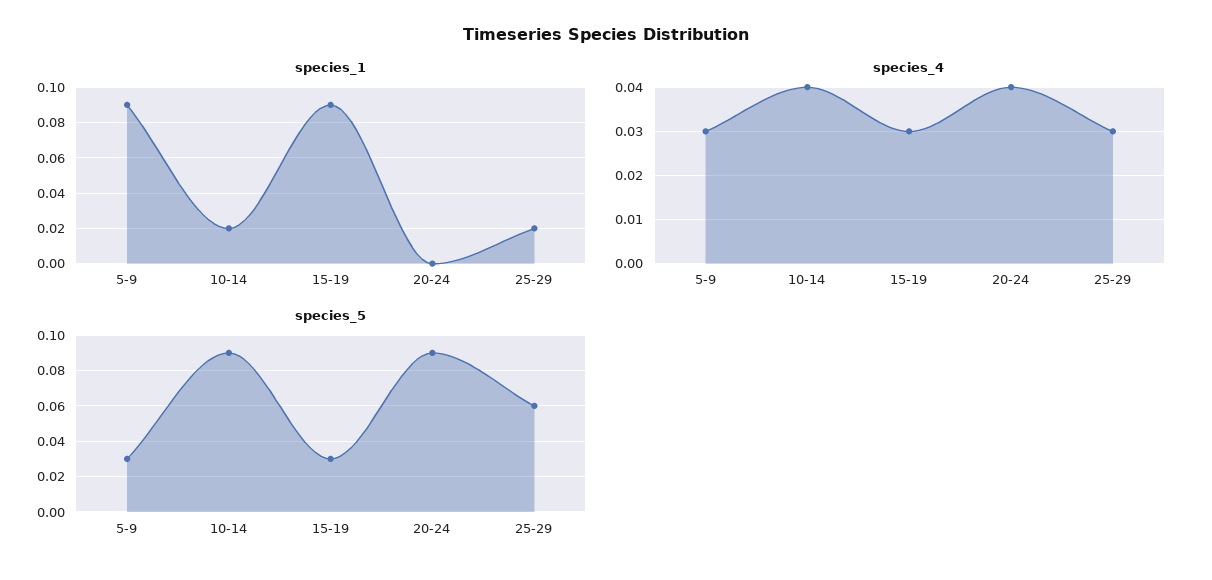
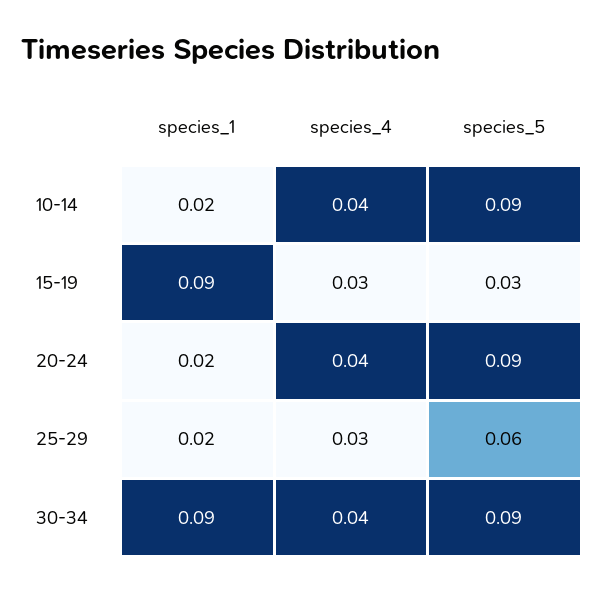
species_1, 5-9: 0.09 -> none
species_1, 20-24: 0 -> 0.02
species_4, 5-9: 0.03 -> none
species_5, 5-9: 0.03 -> none
species_1, 30-34: none -> 0.09
species_4, 30-34: none -> 0.04
species_5, 30-34: none -> 0.09

